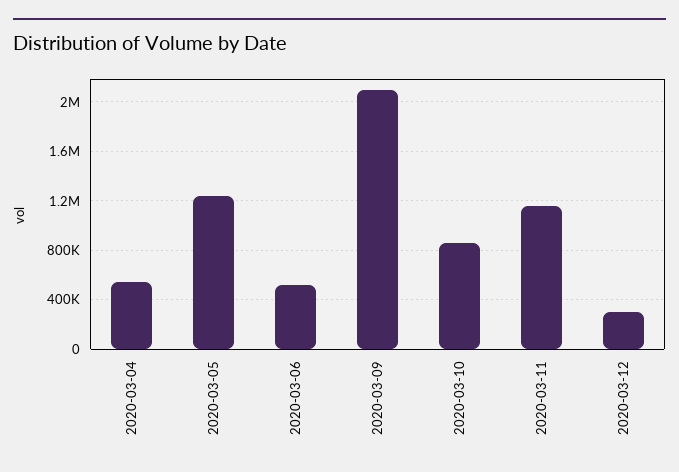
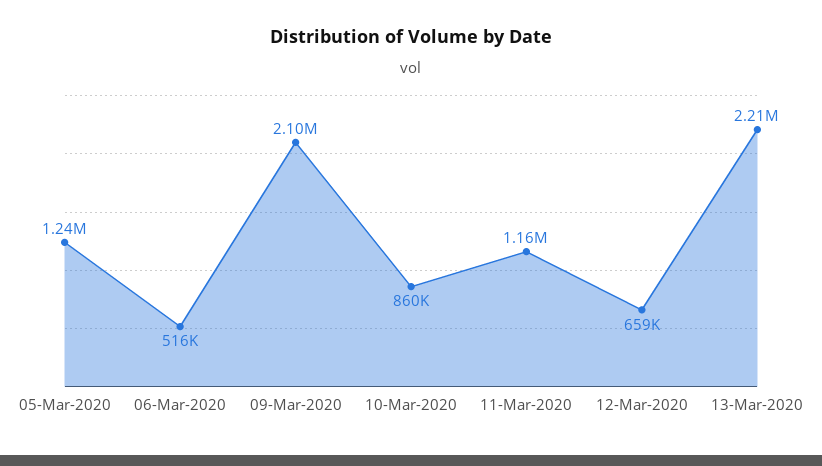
2020-03-04: 550000 -> none
2020-03-12: 300000 -> 659000
13-Mar-2020: none -> 2210000

